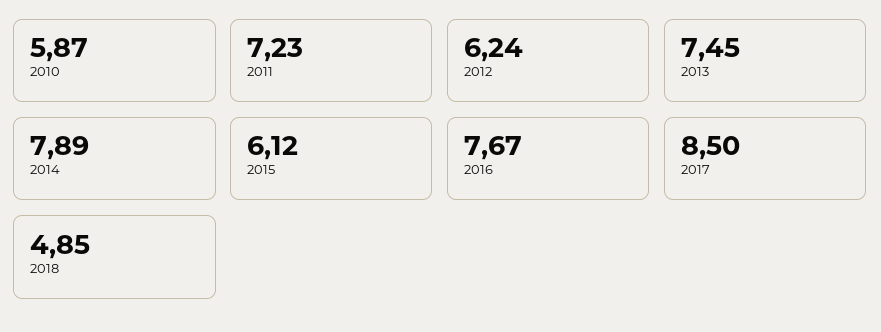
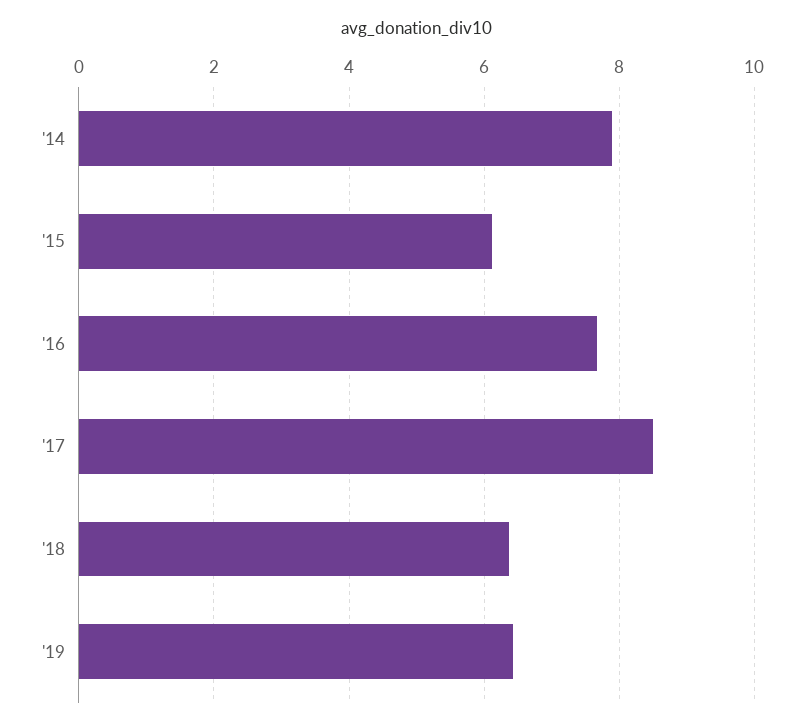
2010: 5.87 -> none
2011: 7.23 -> none
2012: 6.24 -> none
2013: 7.45 -> none
2018: 4.85 -> 6.4
'19: none -> 6.4

